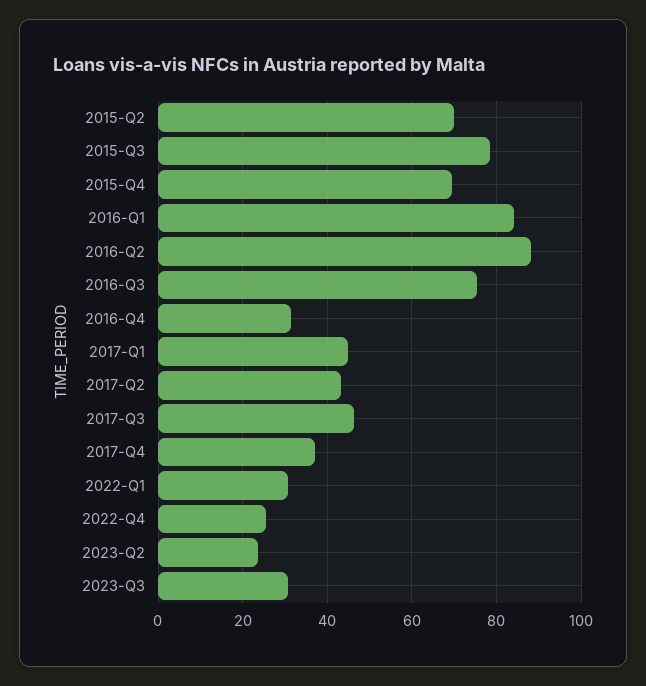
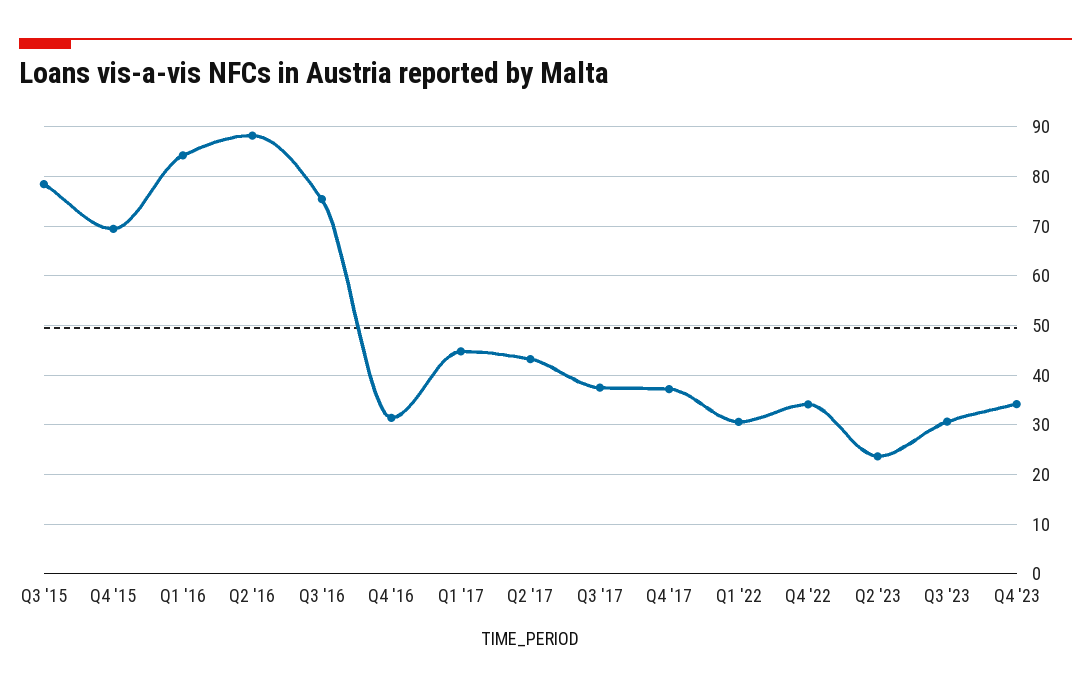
2015-Q2: 70 -> none
2017-Q3: 46 -> 38
2022-Q4: 26 -> 34
Q4 '23: none -> 34

